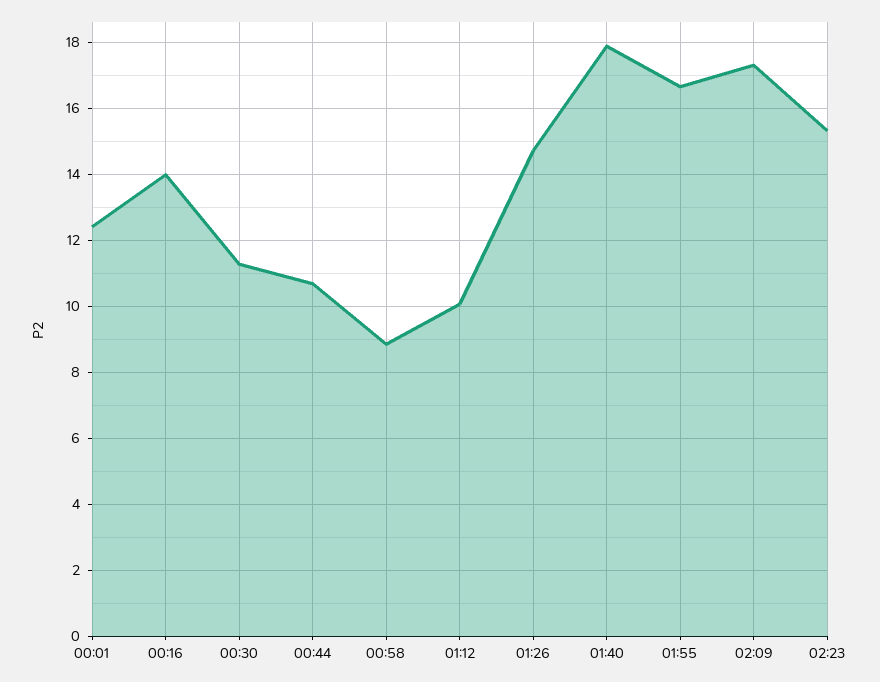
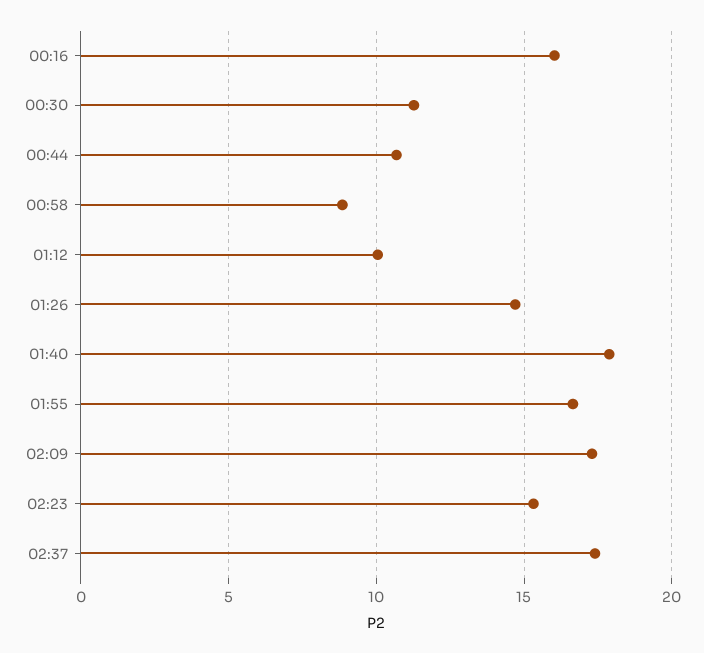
00:01: 12.4 -> none
00:16: 14 -> 16
02:37: none -> 17.5

